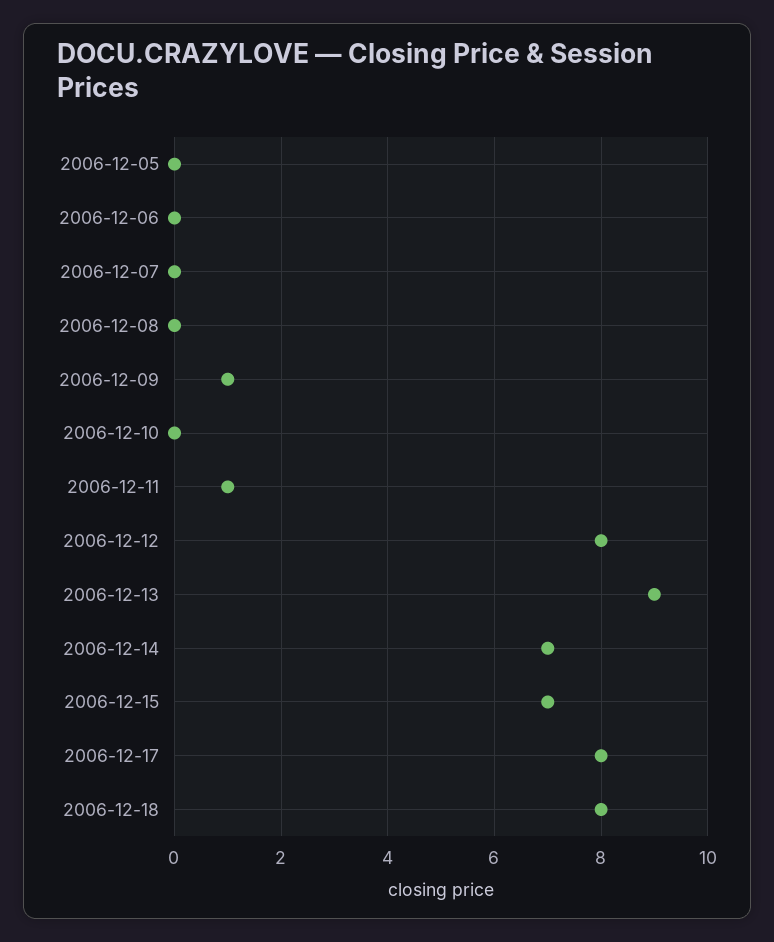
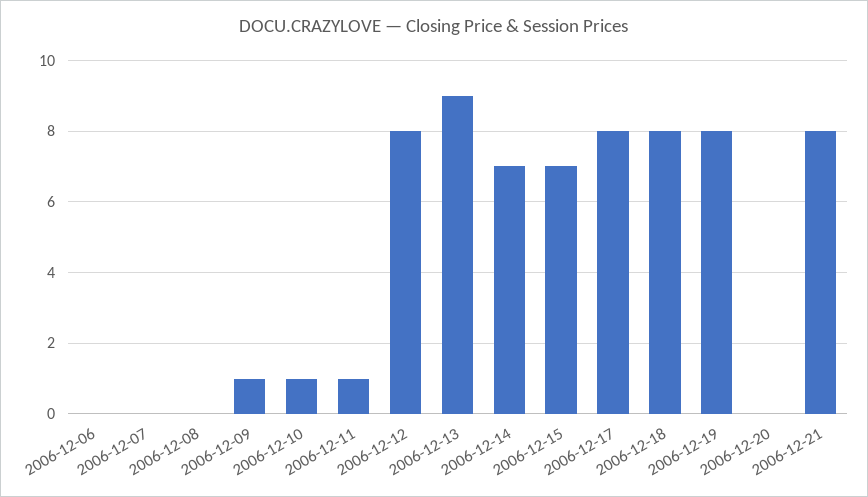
2006-12-05: 0 -> none
2006-12-10: 0 -> 1
2006-12-19: none -> 8
2006-12-20: none -> 0
2006-12-21: none -> 8

